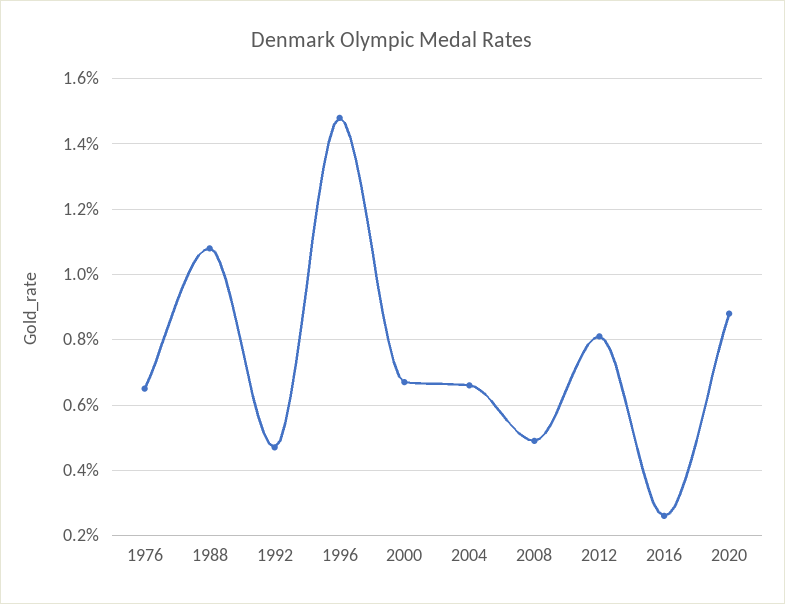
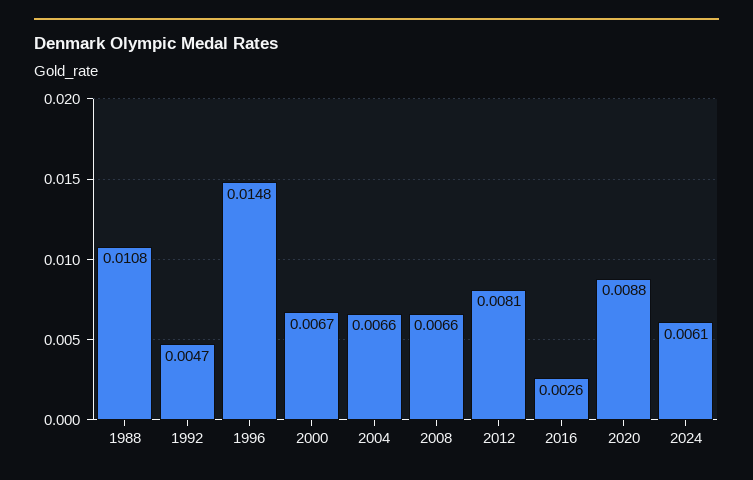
1976: 0.0065 -> none
2008: 0.005 -> 0.0066
2024: none -> 0.0061

